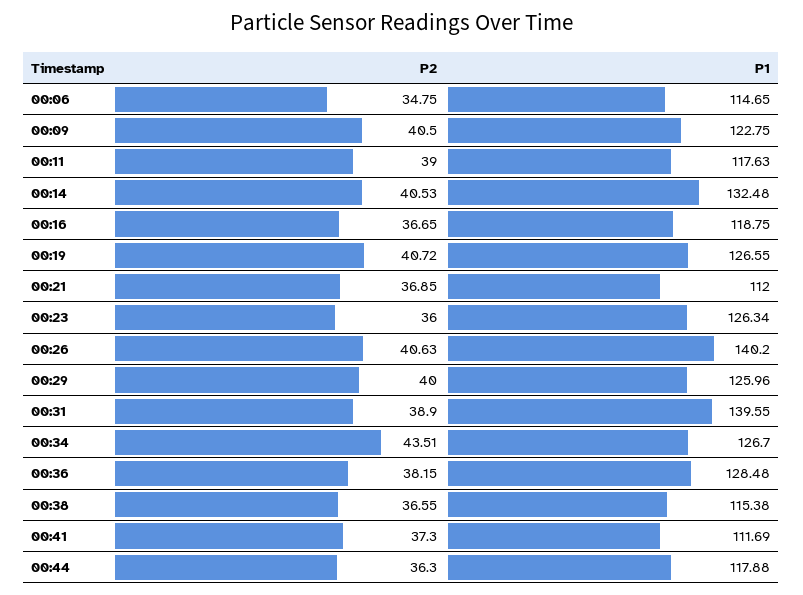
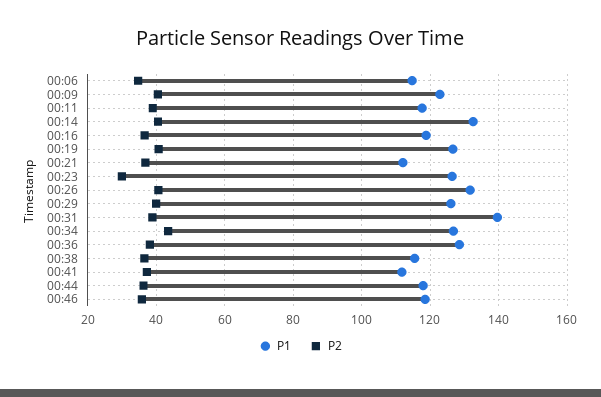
P2, 00:23: 36 -> 30
P1, 00:26: 140.2 -> 132
P1, 00:46: none -> 118
P2, 00:46: none -> 36

